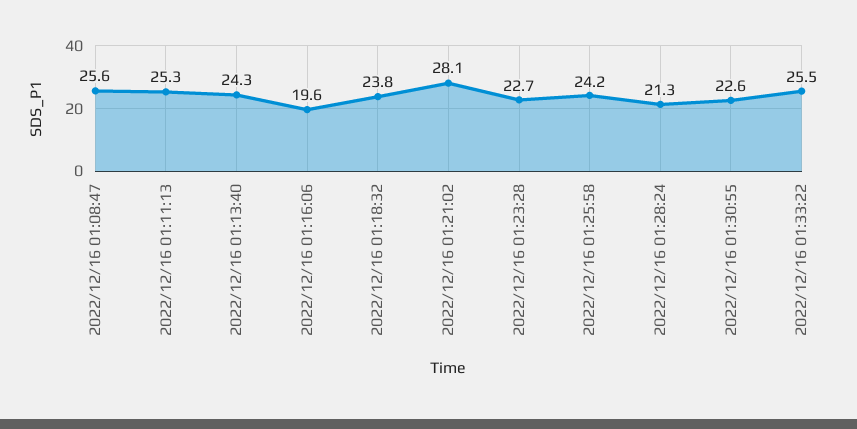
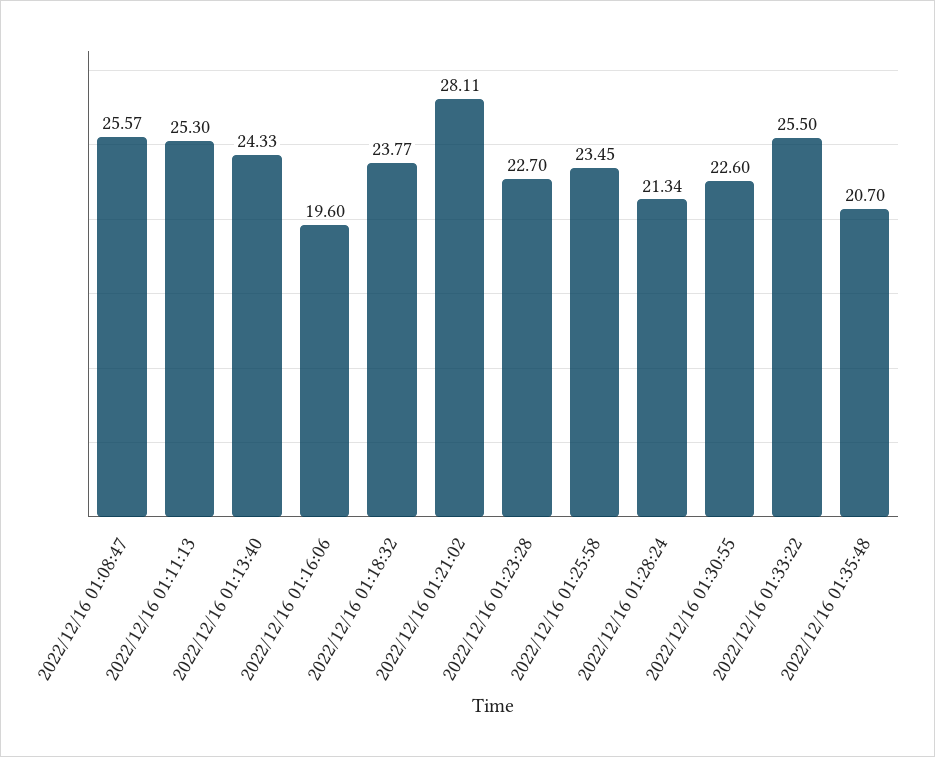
2022/12/16 01:25:58: 24.2 -> 23.45
2022/12/16 01:35:48: none -> 20.7

